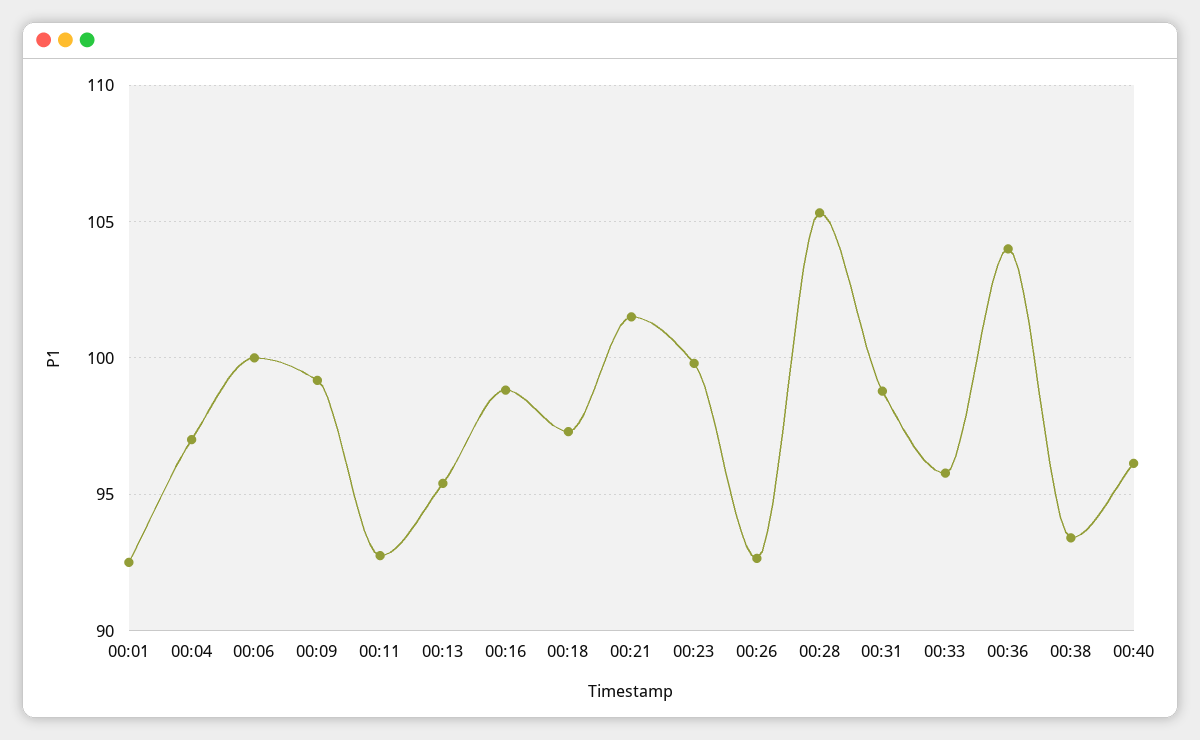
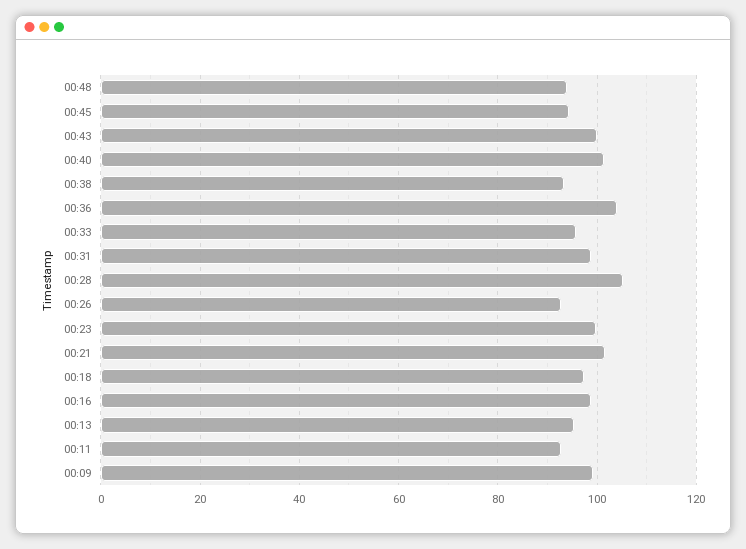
00:01: 92.5 -> none
00:04: 97 -> none
00:06: 100 -> none
00:40: 96 -> 102
00:48: none -> 94
00:45: none -> 94
00:43: none -> 100

